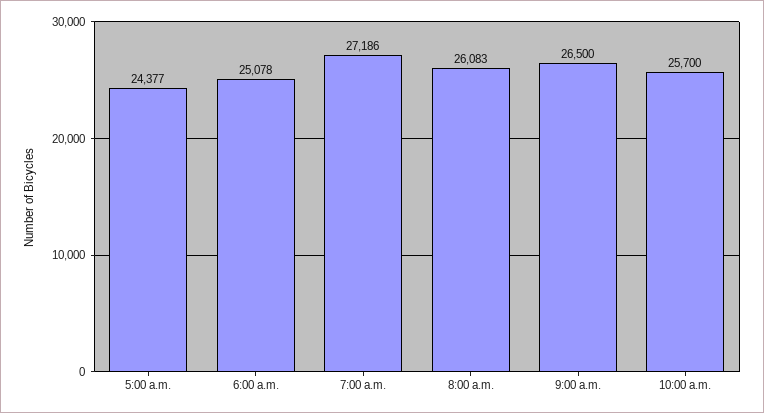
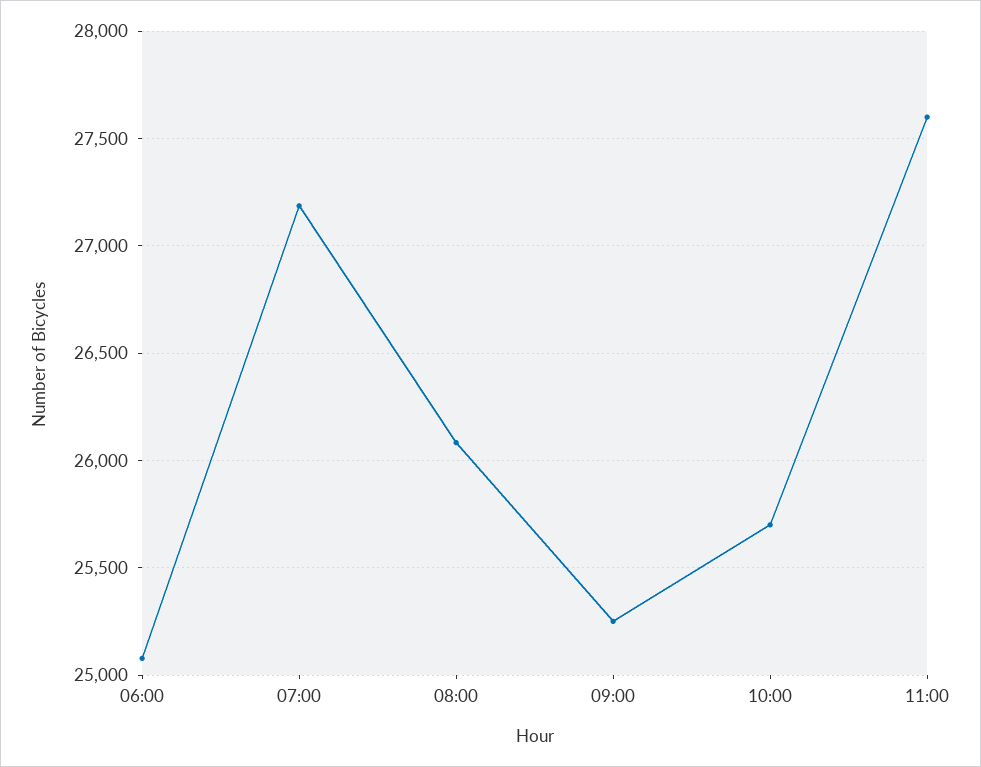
5:00 a.m.: 24377 -> none
9:00 a.m.: 26500 -> 25250
11:00: none -> 27600

